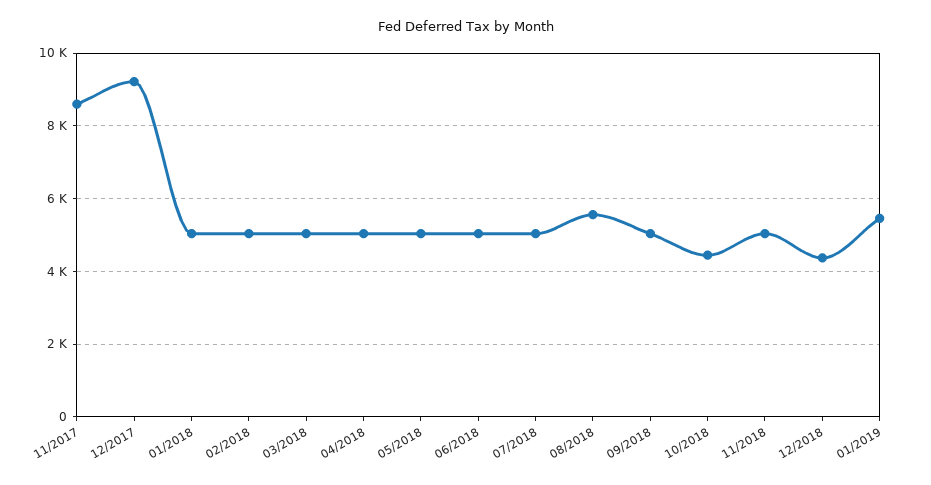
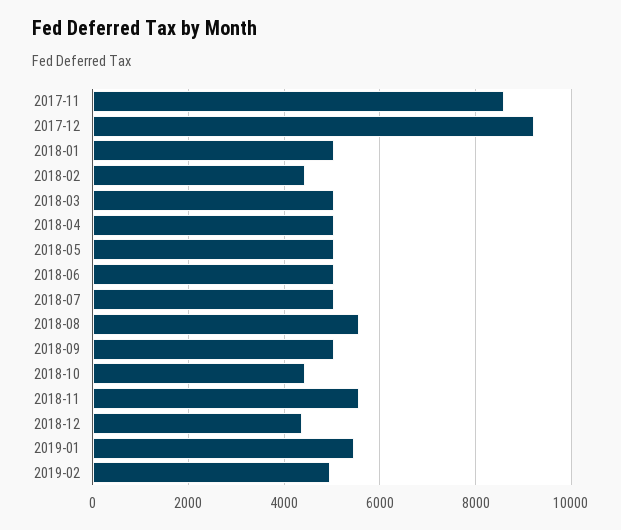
02/2018: 5000 -> 4400
11/2018: 5000 -> 5600
2019-02: none -> 5000

